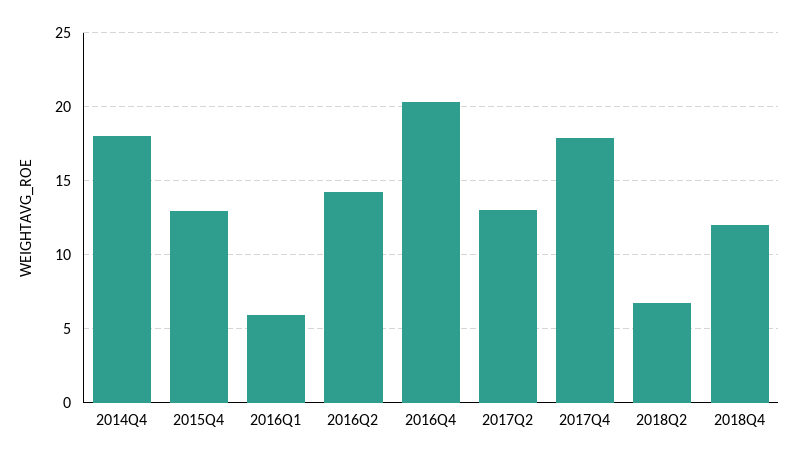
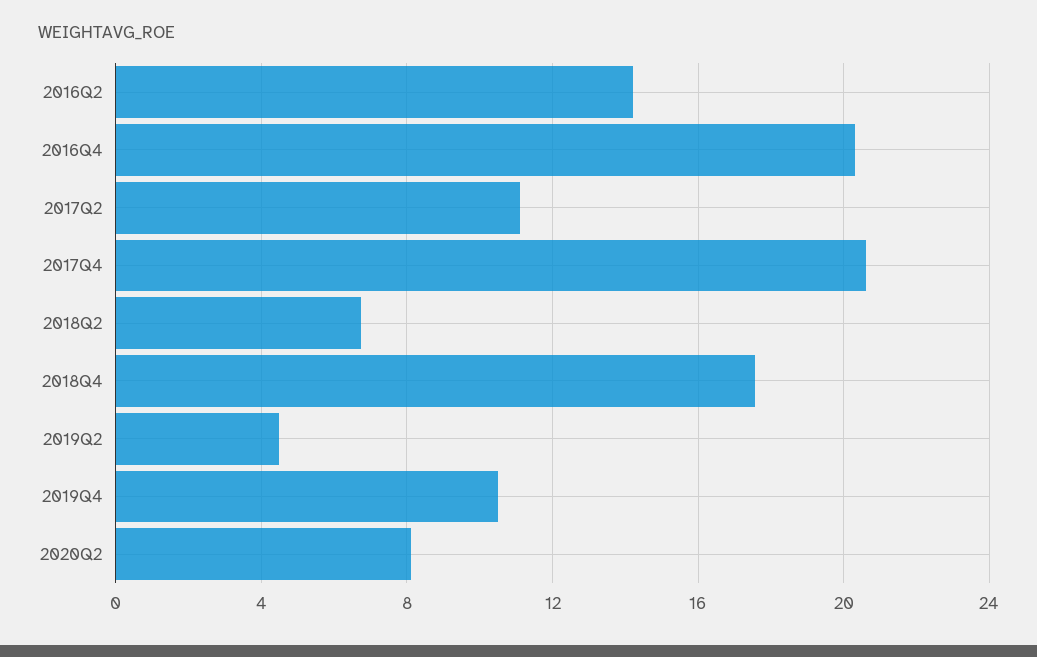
2014Q4: 18 -> none
2015Q4: 13 -> none
2016Q1: 6 -> none
2017Q2: 13 -> 11
2017Q4: 18 -> 20.5
2018Q4: 12 -> 17.5
2019Q2: none -> 4.5
2019Q4: none -> 10.5
2020Q2: none -> 8

